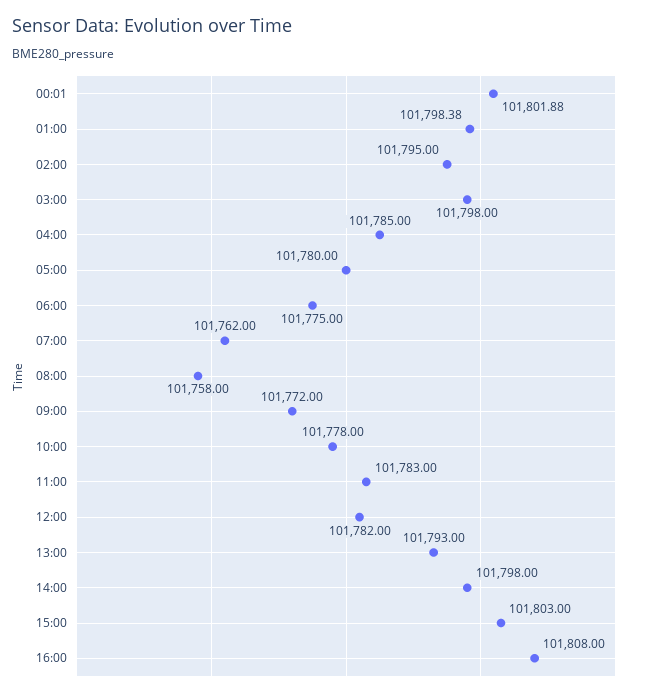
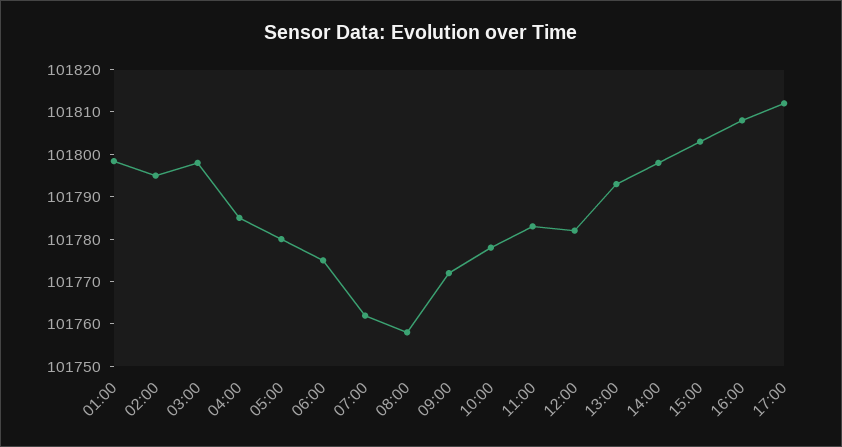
00:01: 101801.88 -> none
17:00: none -> 101812

